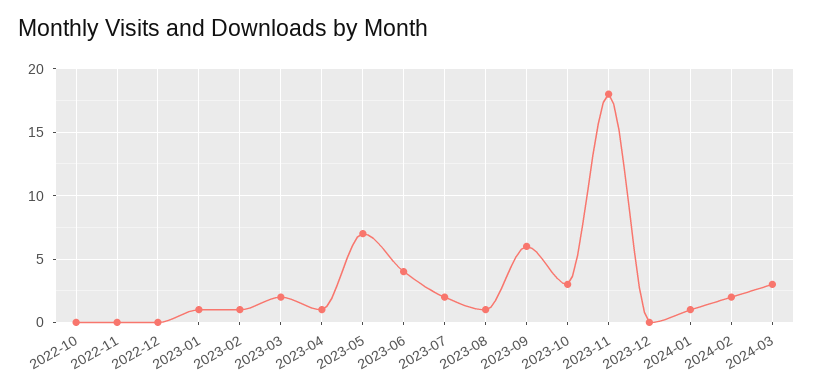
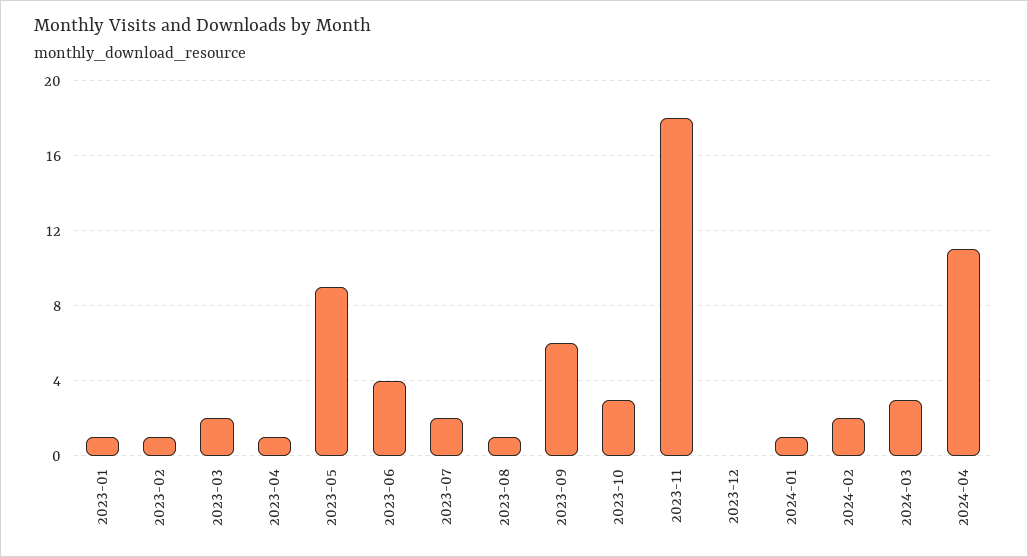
2022-10: 0 -> none
2022-11: 0 -> none
2022-12: 0 -> none
2023-05: 7 -> 9
2024-04: none -> 11

